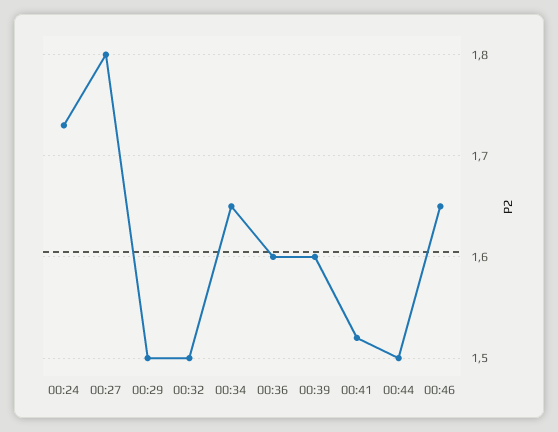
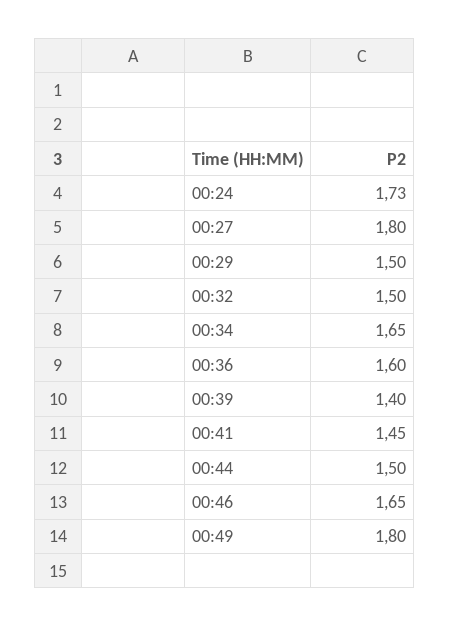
00:39: 1.6 -> 1.4
00:41: 1.52 -> 1.45
00:49: none -> 1.8

